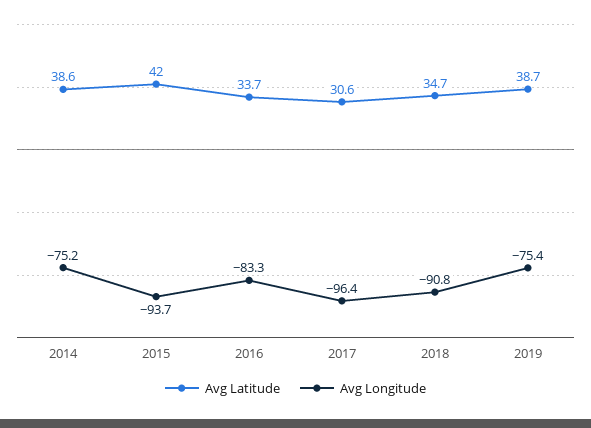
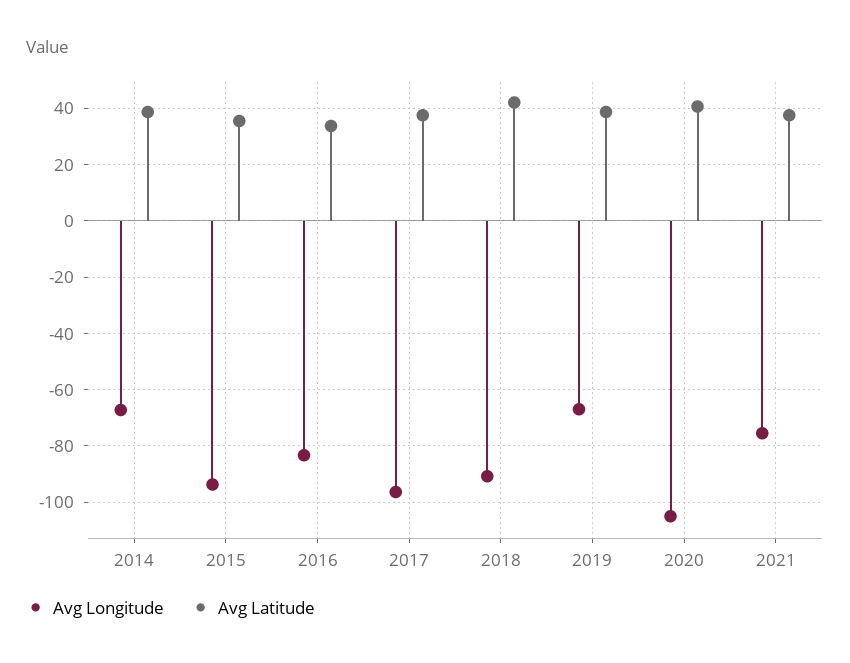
Avg Longitude, 2014: -75.2 -> -67.5
Avg Latitude, 2015: 42 -> 35
Avg Latitude, 2017: 30.6 -> 37.5
Avg Latitude, 2018: 34.7 -> 42.5
Avg Longitude, 2019: -75.4 -> -67.5
Avg Longitude, 2020: none -> -105
Avg Latitude, 2020: none -> 40
Avg Longitude, 2021: none -> -75
Avg Latitude, 2021: none -> 37.5

